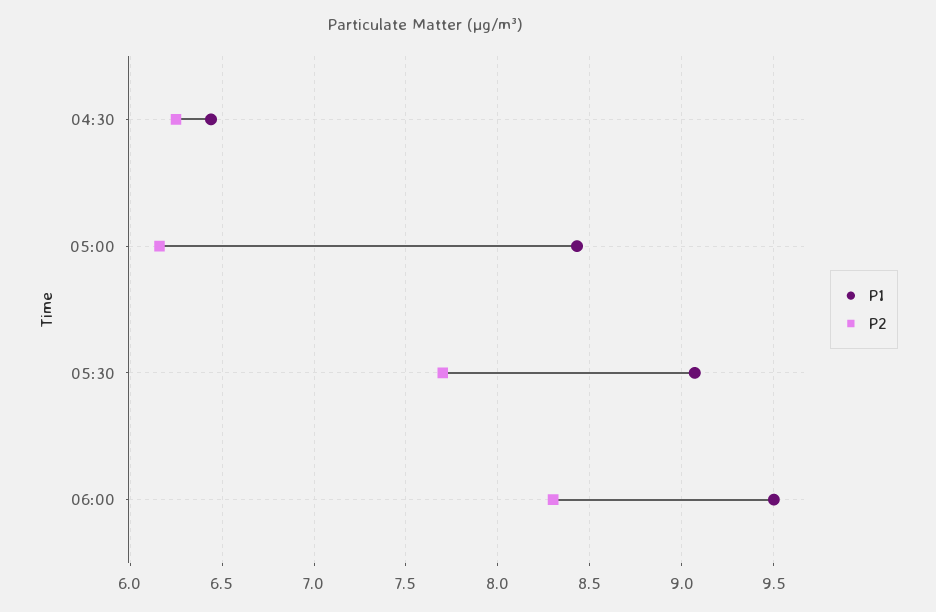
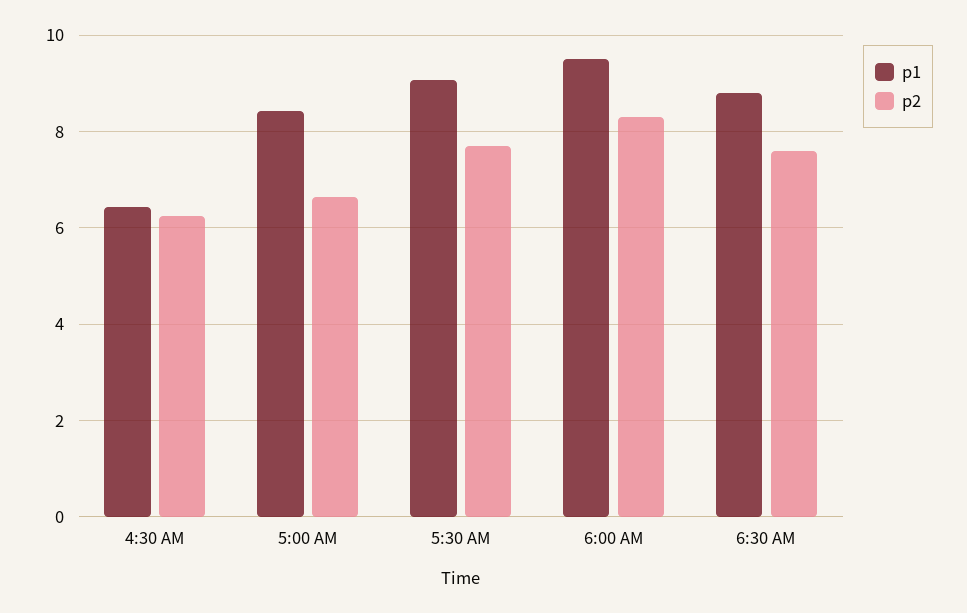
P2, 05:00: 6.15 -> 6.6
P1, 6:30 AM: none -> 8.8
P2, 6:30 AM: none -> 7.6

